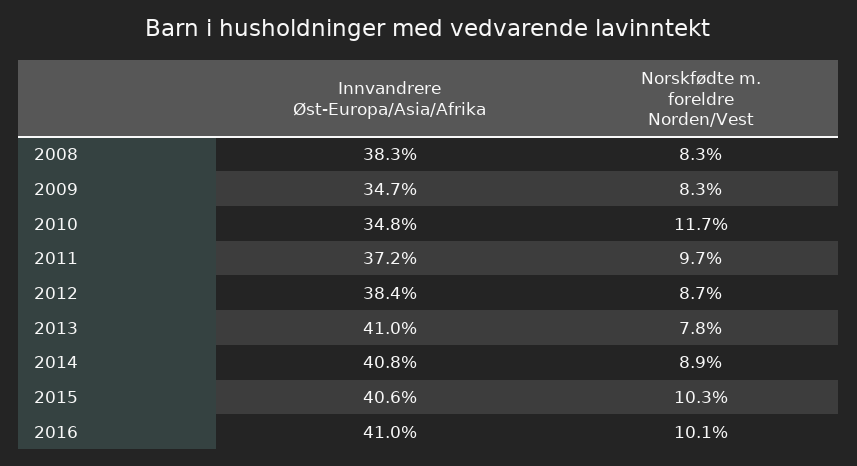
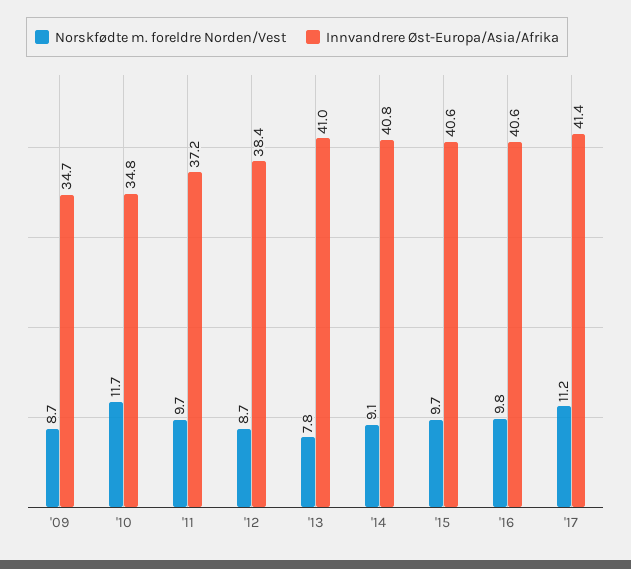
Innvandrere Øst-Europa/Asia/Afrika, 2008: 38.3 -> none
Norskfødte m. foreldre Norden/Vest, 2008: 8.3 -> none
Norskfødte m. foreldre Norden/Vest, 2009: 8.3 -> 8.7
Norskfødte m. foreldre Norden/Vest, 2014: 8.9 -> 9.1
Norskfødte m. foreldre Norden/Vest, 2015: 10.3 -> 9.7
Innvandrere Øst-Europa/Asia/Afrika, 2016: 41 -> 40.6
Norskfødte m. foreldre Norden/Vest, 2016: 10.1 -> 9.8
Norskfødte m. foreldre Norden/Vest, '17: none -> 11.2
Innvandrere Øst-Europa/Asia/Afrika, '17: none -> 41.4

